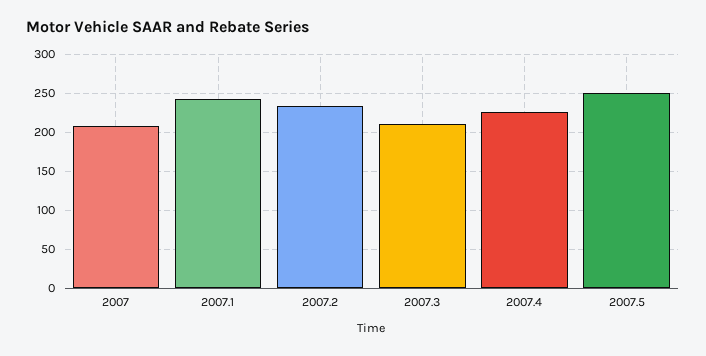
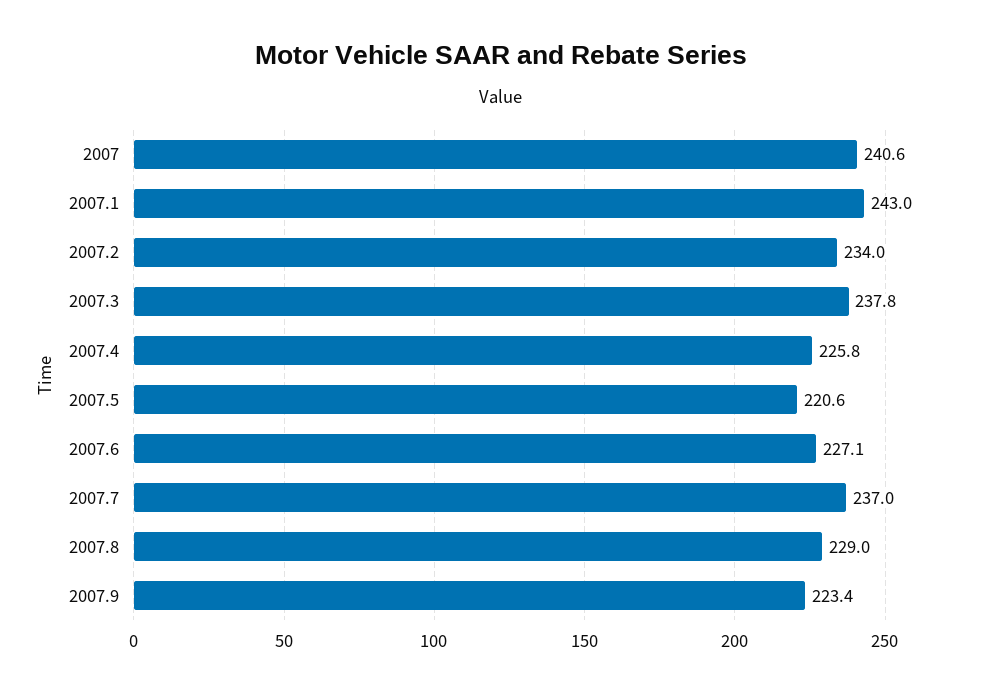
2007: 210 -> 240.6
2007.3: 210 -> 237.8
2007.5: 250 -> 220.6
2007.6: none -> 227.1
2007.7: none -> 237
2007.8: none -> 229
2007.9: none -> 223.4

